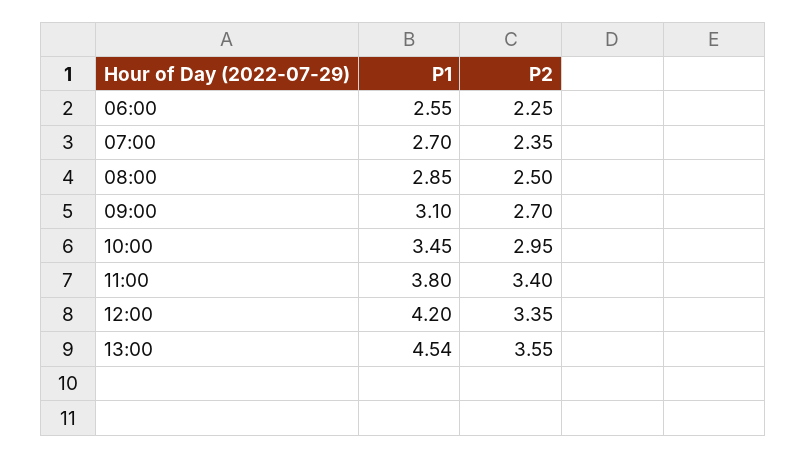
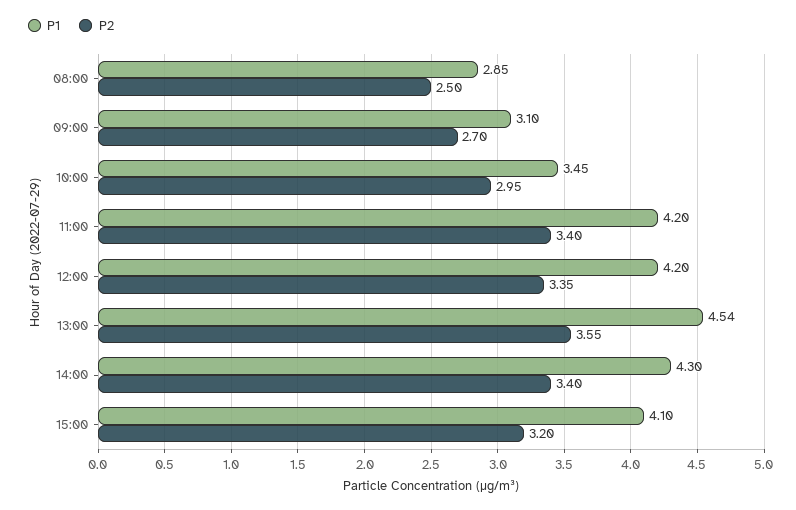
P1, 06:00: 2.55 -> none
P2, 06:00: 2.25 -> none
P1, 07:00: 2.7 -> none
P2, 07:00: 2.35 -> none
P1, 11:00: 3.8 -> 4.2
P1, 14:00: none -> 4.3
P2, 14:00: none -> 3.4
P1, 15:00: none -> 4.1
P2, 15:00: none -> 3.2

